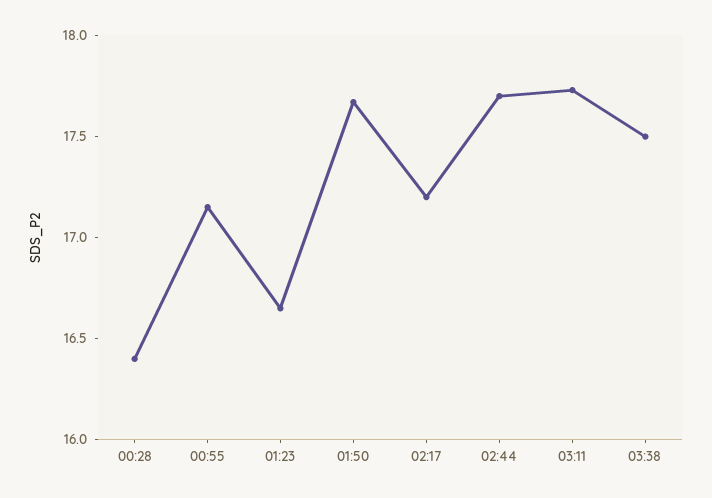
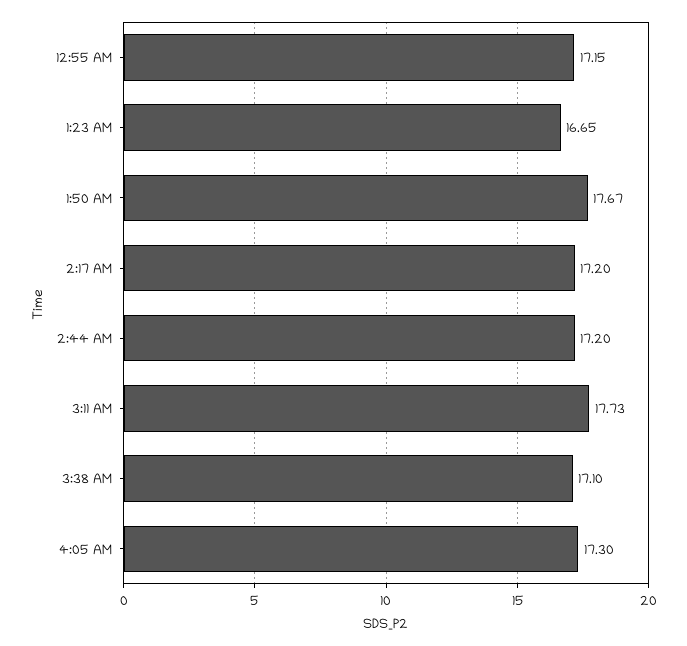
00:28: 16.4 -> none
02:44: 17.7 -> 17.2
03:38: 17.5 -> 17.1
4:05 AM: none -> 17.3

